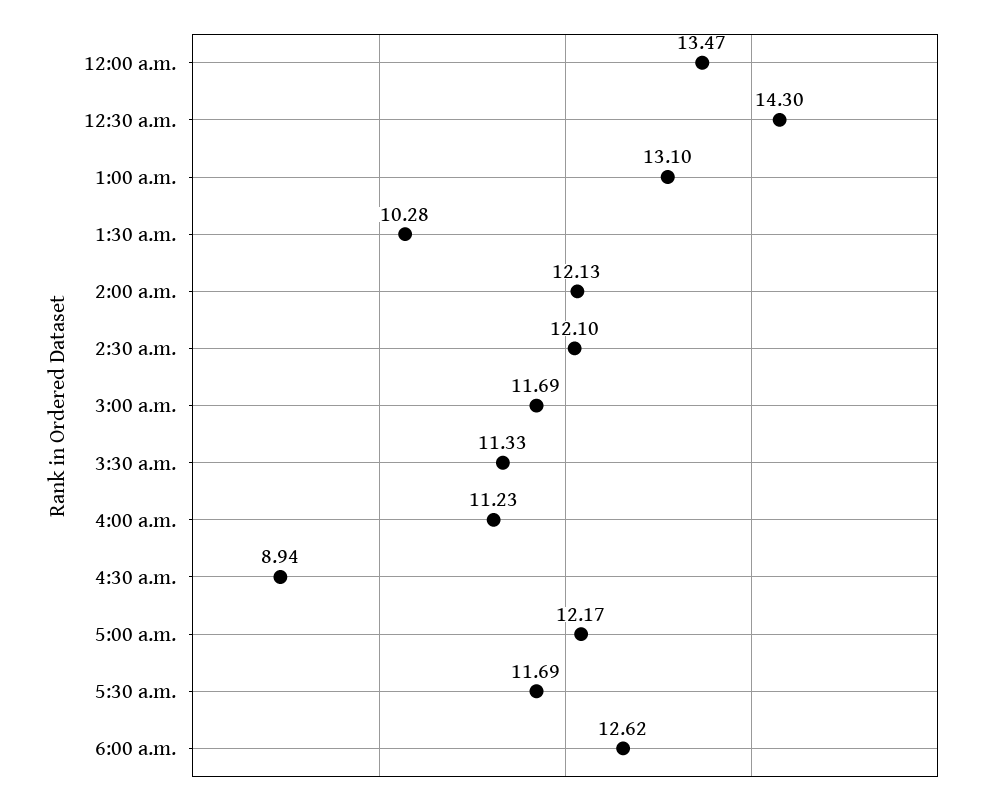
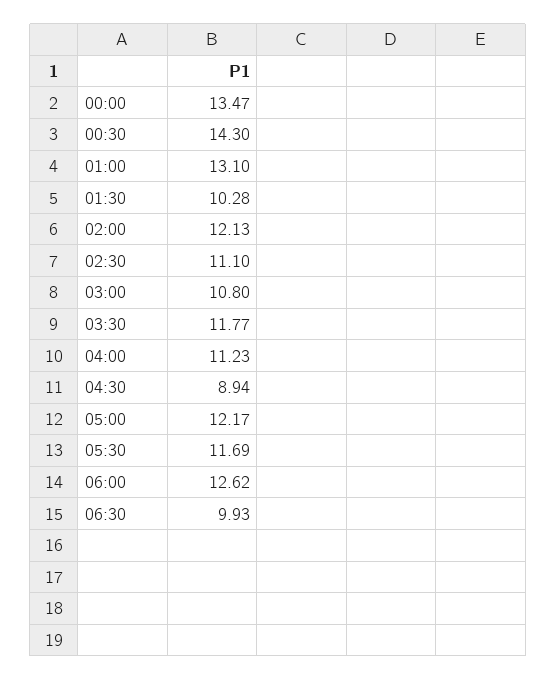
2:30 a.m.: 12.1 -> 11.1
3:00 a.m.: 11.69 -> 10.8
3:30 a.m.: 11.33 -> 11.77
06:30: none -> 9.93

